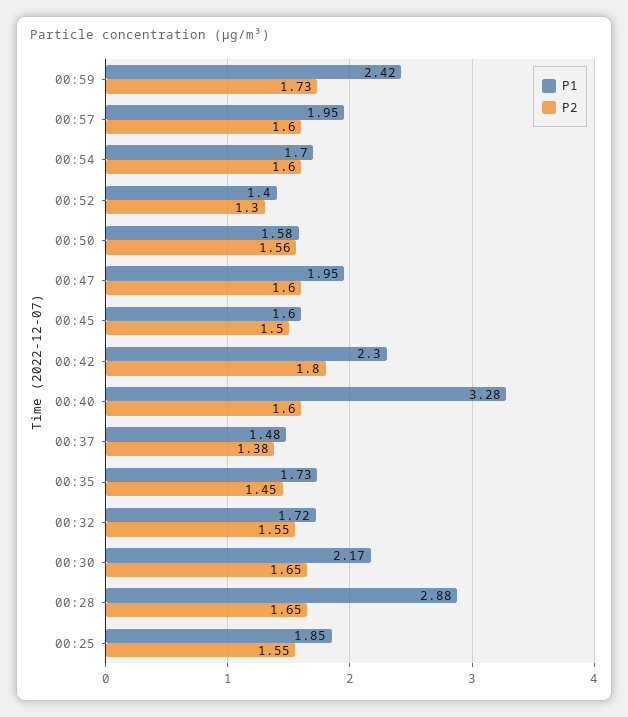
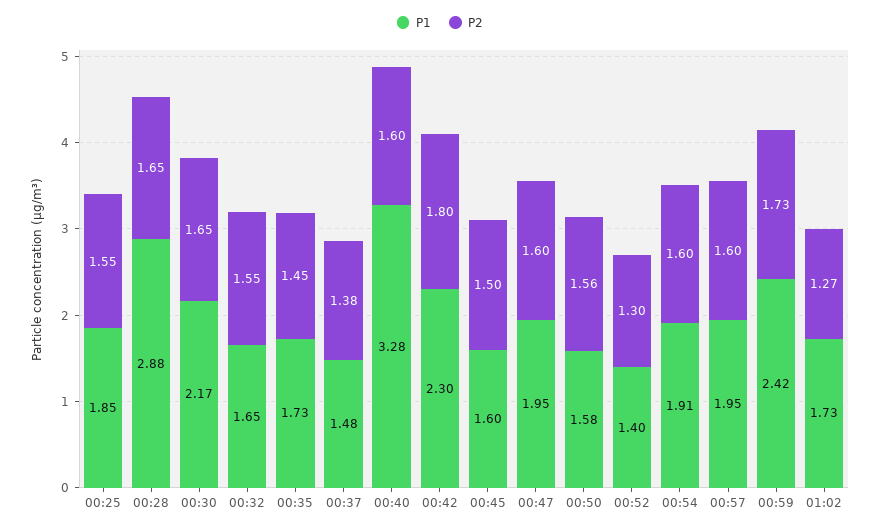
P1, 00:54: 1.7 -> 1.91
P1, 00:32: 1.72 -> 1.65
P1, 01:02: none -> 1.73
P2, 01:02: none -> 1.27

